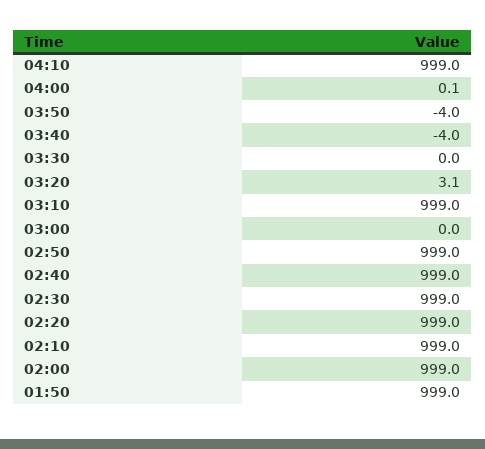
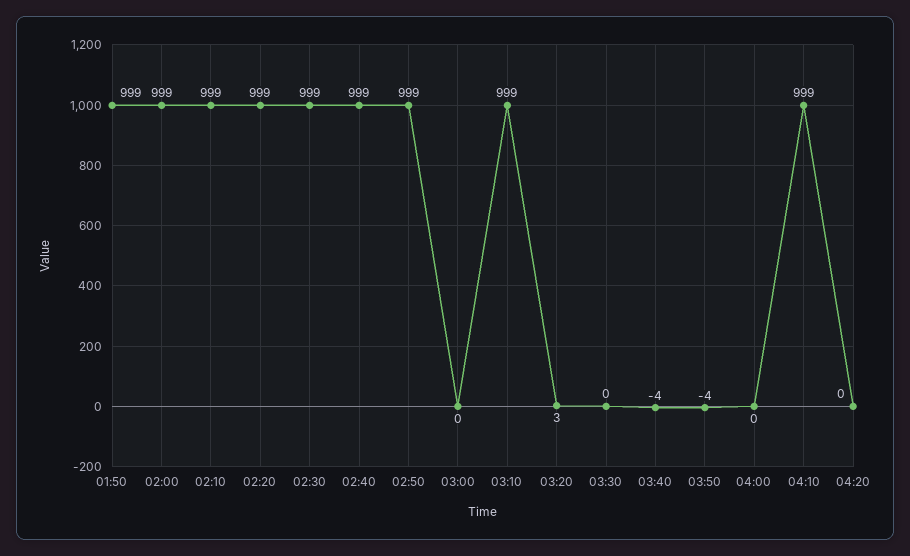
04:20: none -> 0

